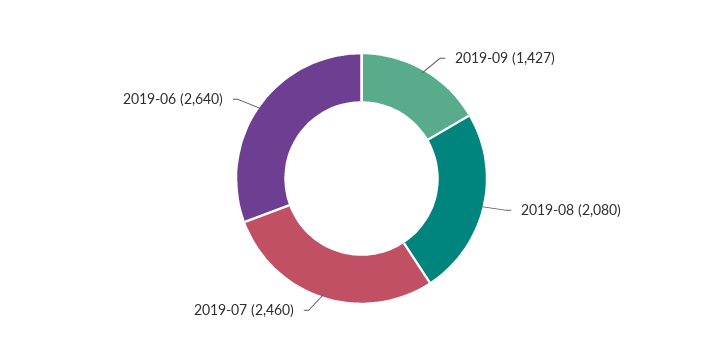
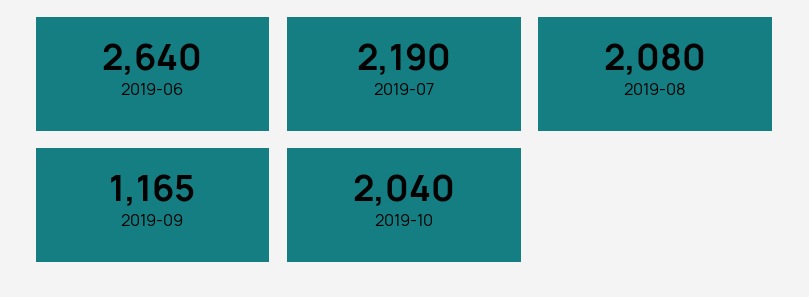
2019-09: 1427 -> 1165
2019-07: 2460 -> 2190
2019-10: none -> 2040

